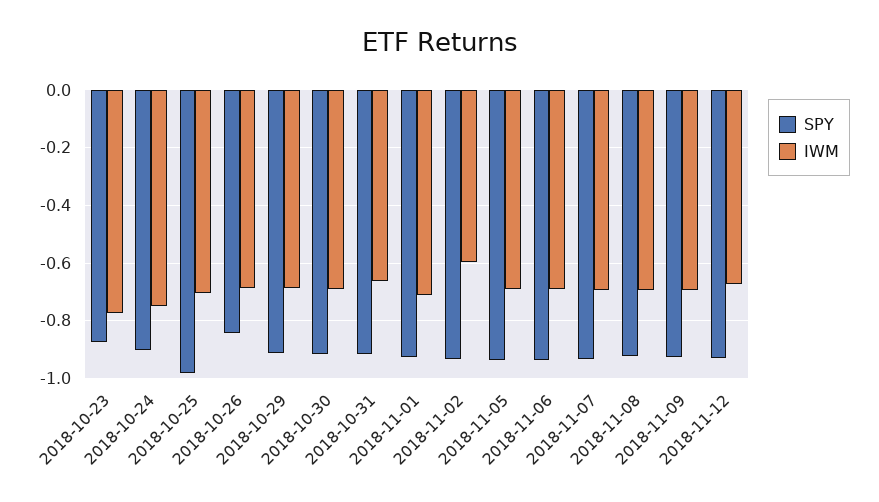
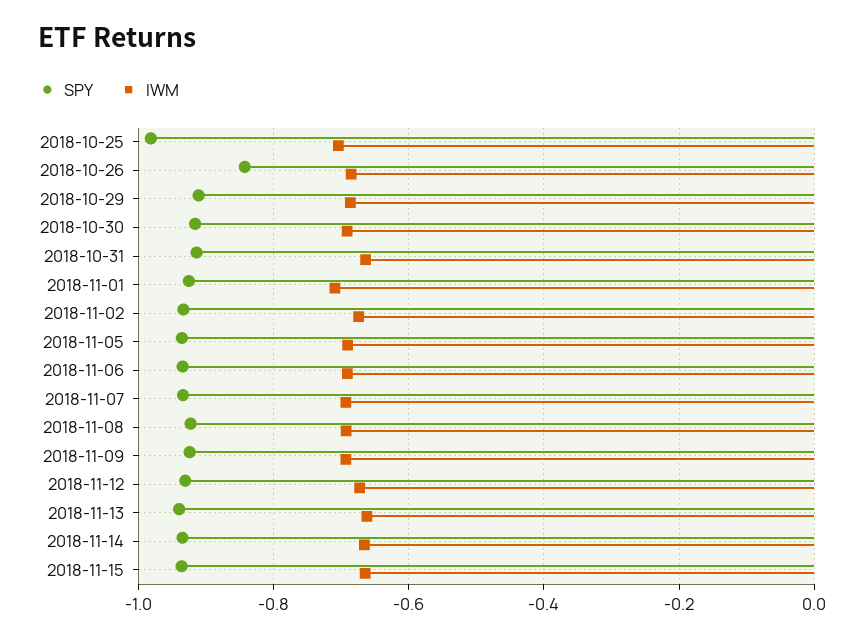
SPY, 2018-10-23: -0.875 -> none
IWM, 2018-10-23: -0.775 -> none
SPY, 2018-10-24: -0.9 -> none
IWM, 2018-10-24: -0.75 -> none
IWM, 2018-11-02: -0.6 -> -0.68
SPY, 2018-11-13: none -> -0.94
IWM, 2018-11-13: none -> -0.66
SPY, 2018-11-14: none -> -0.94
IWM, 2018-11-14: none -> -0.66
SPY, 2018-11-15: none -> -0.94
IWM, 2018-11-15: none -> -0.66

